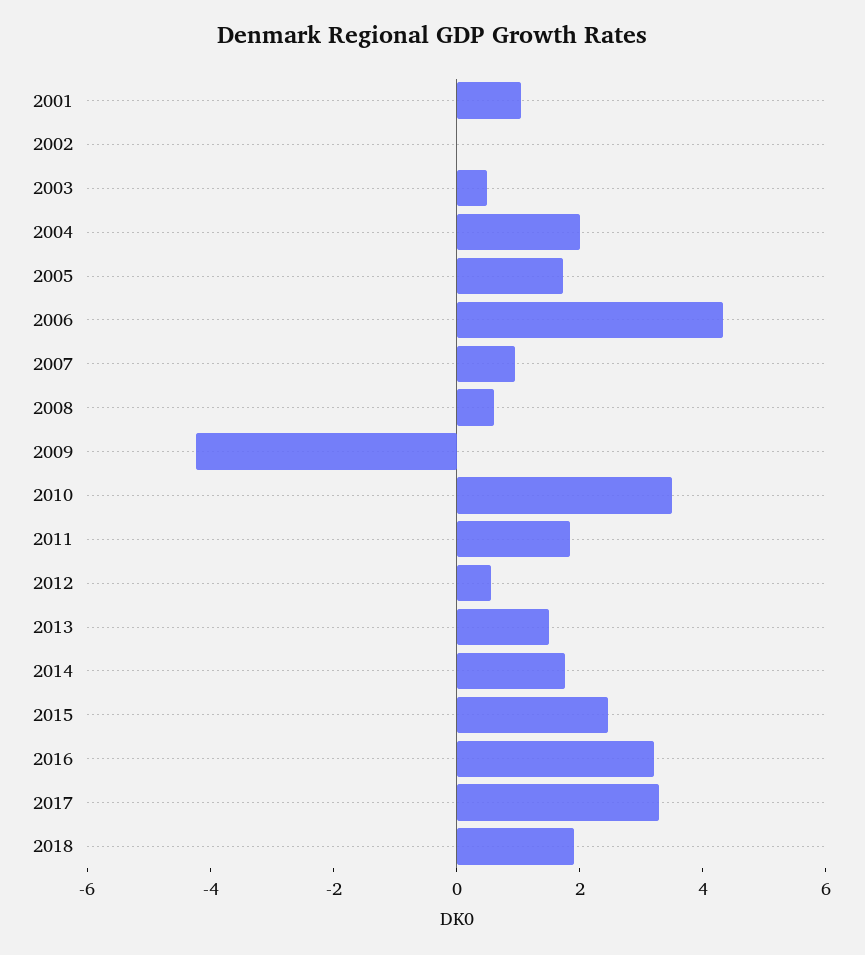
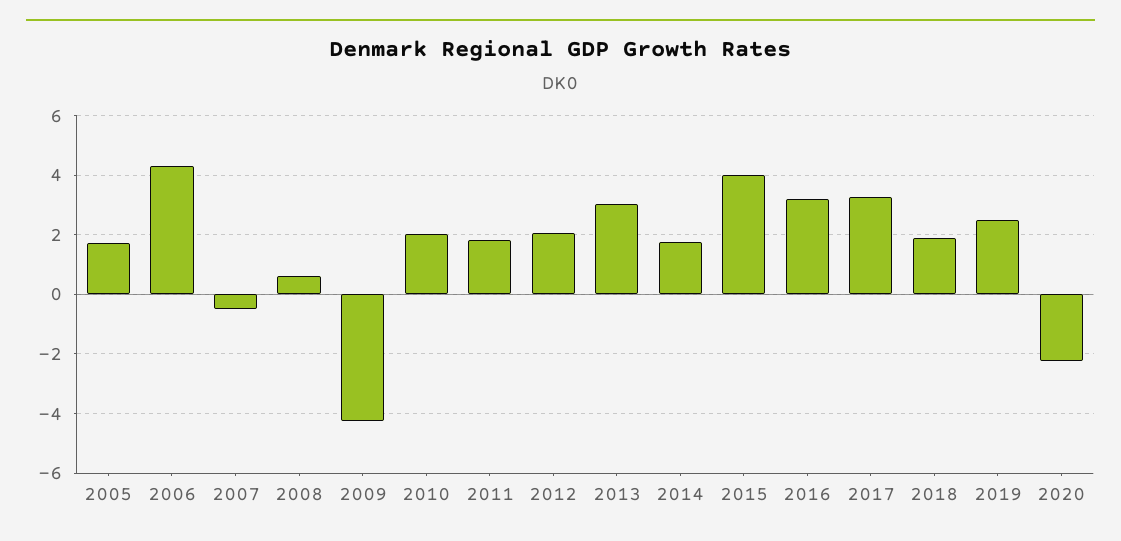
2001: 1 -> none
2002: 0 -> none
2003: 0.5 -> none
2004: 2 -> none
2007: 1 -> -0.5
2010: 3.5 -> 2
2012: 0.5 -> 2
2013: 1.5 -> 3
2015: 2.5 -> 4
2019: none -> 2.5
2020: none -> -2.25

